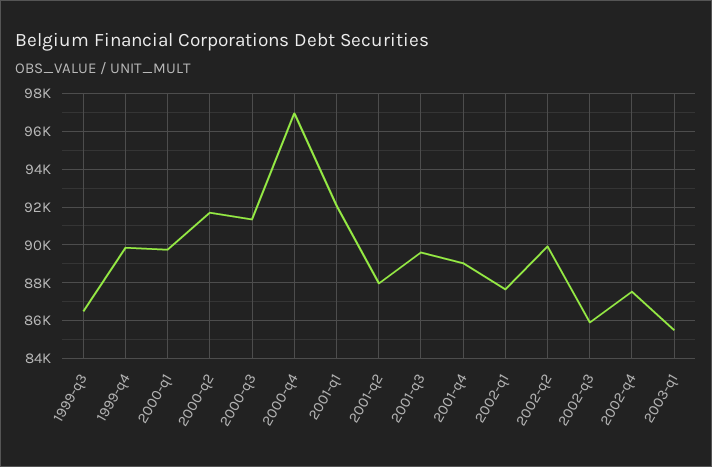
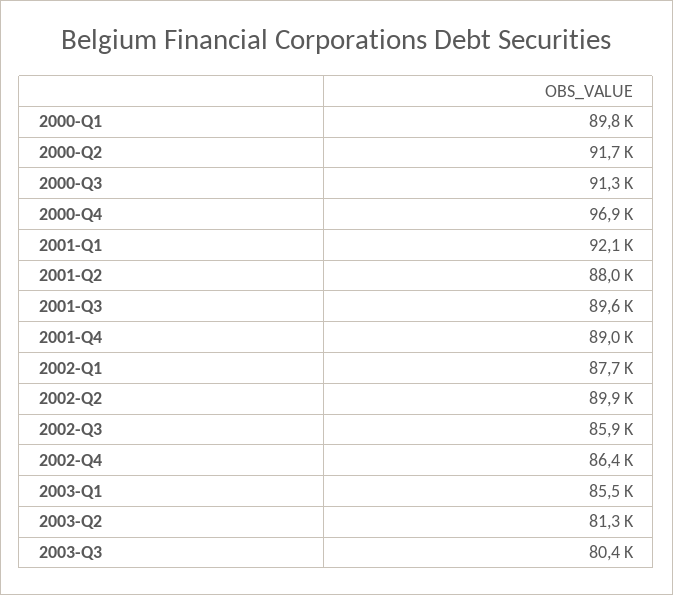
1999-q3: 86500 -> none
1999-q4: 90000 -> none
2002-q4: 87500 -> 86400
2003-Q2: none -> 81300
2003-Q3: none -> 80400

